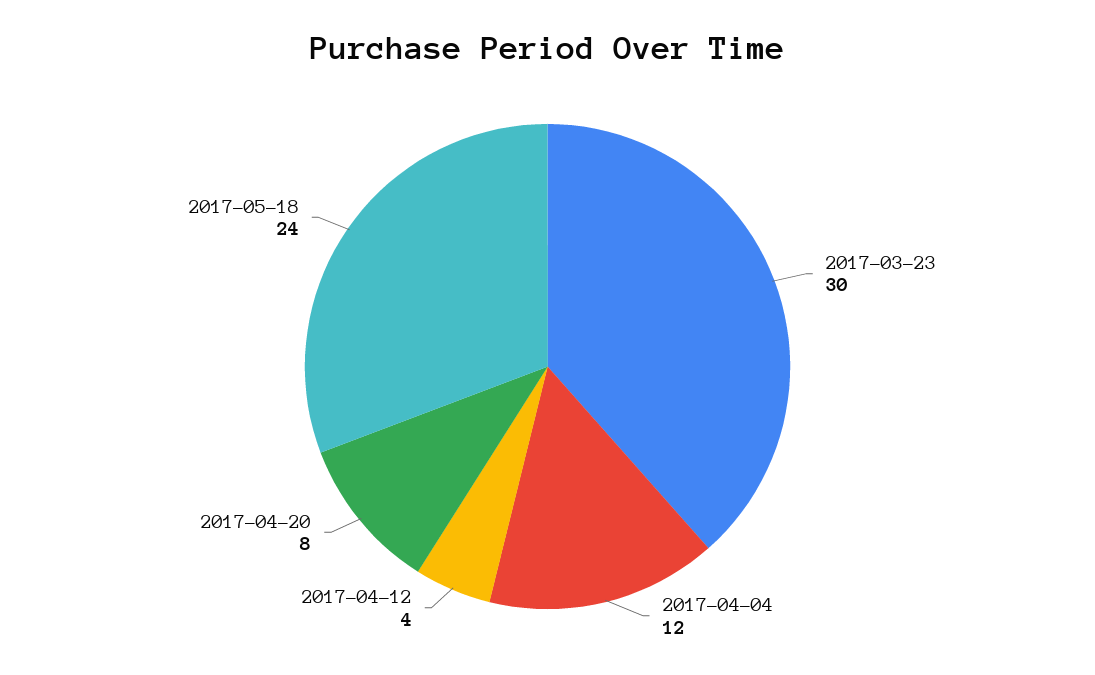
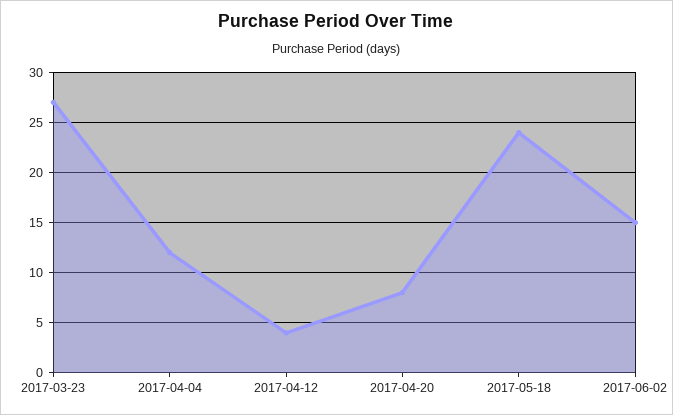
2017-03-23: 30 -> 27
2017-06-02: none -> 15

